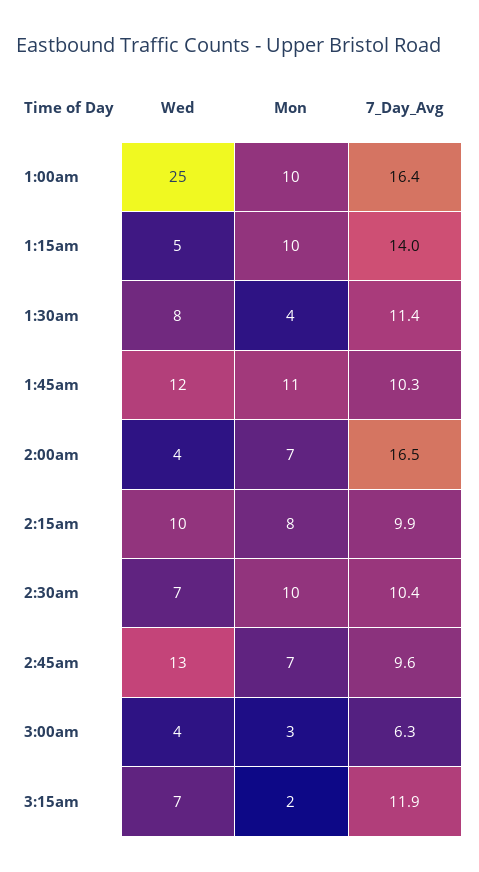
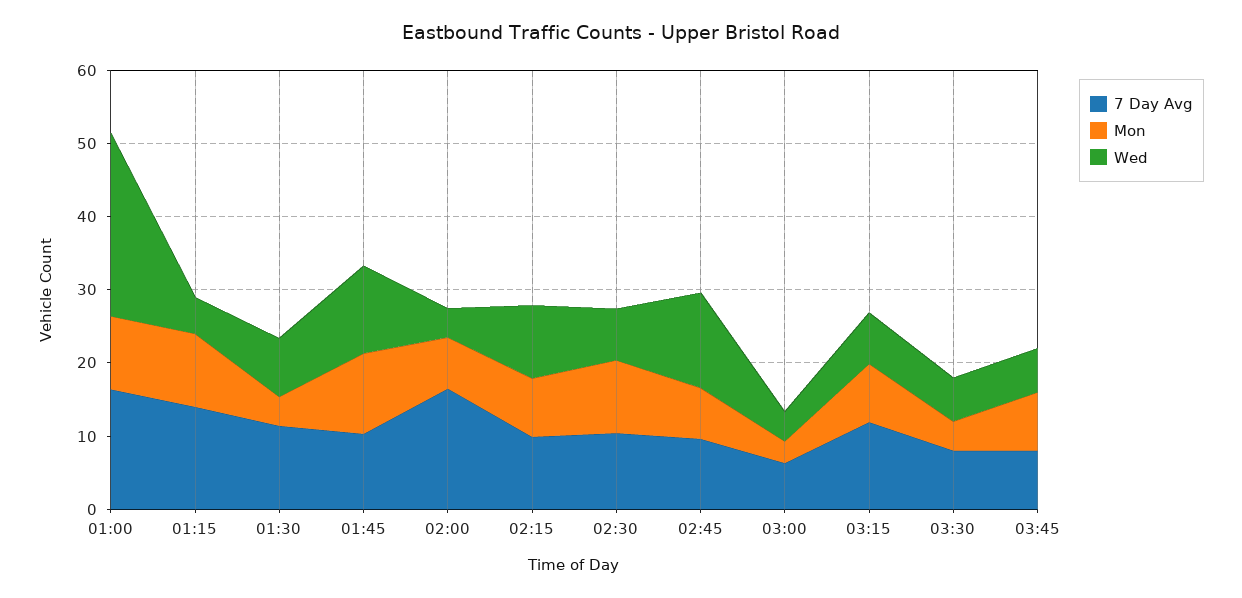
Mon, 3:15am: 2 -> 8
7_Day_Avg, 03:30: none -> 8
Mon, 03:30: none -> 4
Wed, 03:30: none -> 6
7_Day_Avg, 03:45: none -> 8
Mon, 03:45: none -> 8
Wed, 03:45: none -> 6

